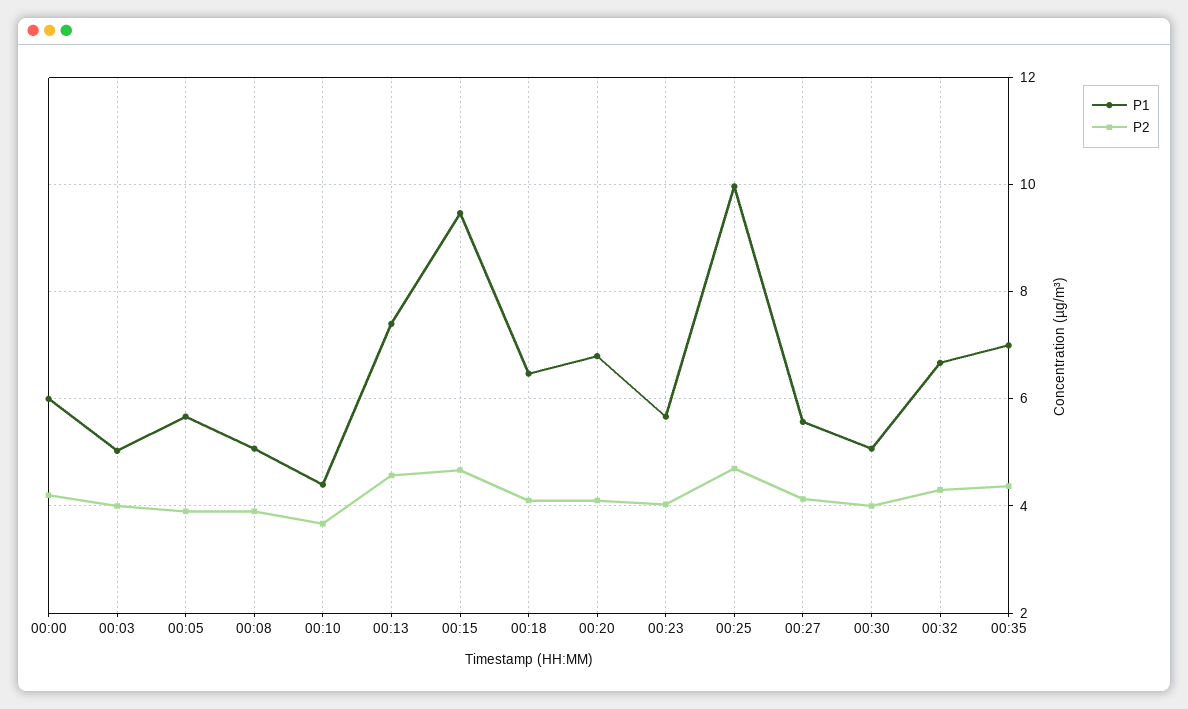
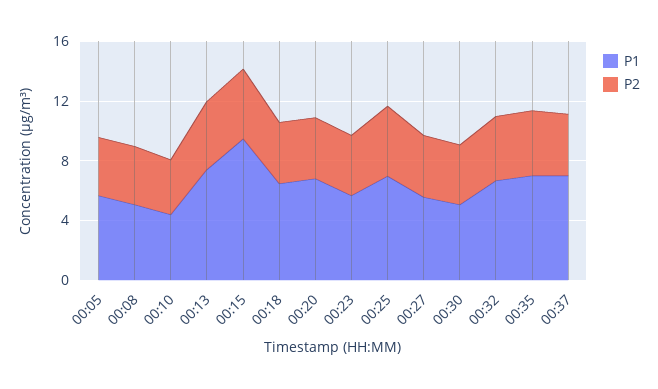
P1, 00:00: 6 -> none
P2, 00:00: 4.2 -> none
P1, 00:03: 5 -> none
P2, 00:03: 4 -> none
P1, 00:25: 10 -> 7
P1, 00:37: none -> 7
P2, 00:37: none -> 4

